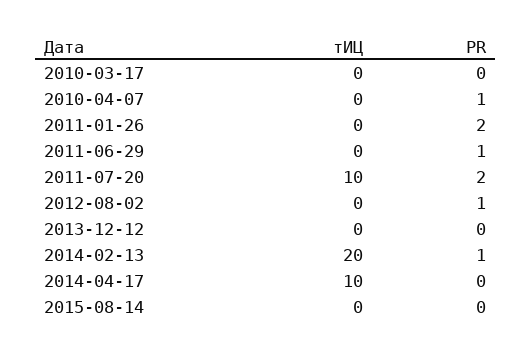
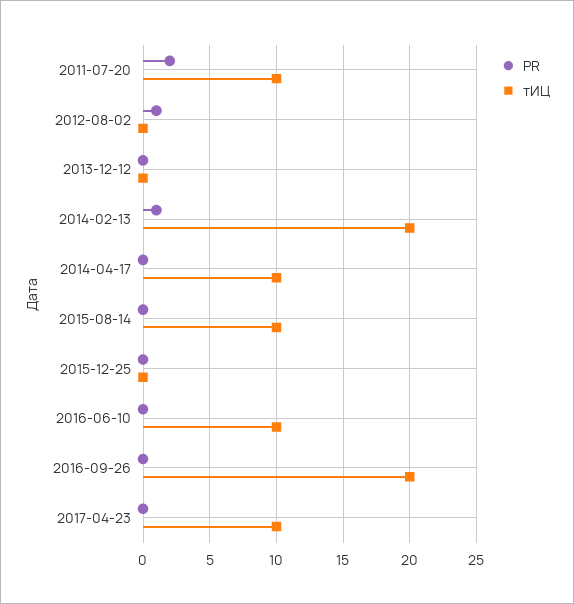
тИЦ, 2010-03-17: 0 -> none
PR, 2010-03-17: 0 -> none
тИЦ, 2010-04-07: 0 -> none
PR, 2010-04-07: 1 -> none
тИЦ, 2011-01-26: 0 -> none
PR, 2011-01-26: 2 -> none
тИЦ, 2011-06-29: 0 -> none
PR, 2011-06-29: 1 -> none
тИЦ, 2015-08-14: 0 -> 10
PR, 2015-12-25: none -> 0
тИЦ, 2015-12-25: none -> 0
PR, 2016-06-10: none -> 0
тИЦ, 2016-06-10: none -> 10
PR, 2016-09-26: none -> 0
тИЦ, 2016-09-26: none -> 20
PR, 2017-04-23: none -> 0
тИЦ, 2017-04-23: none -> 10

